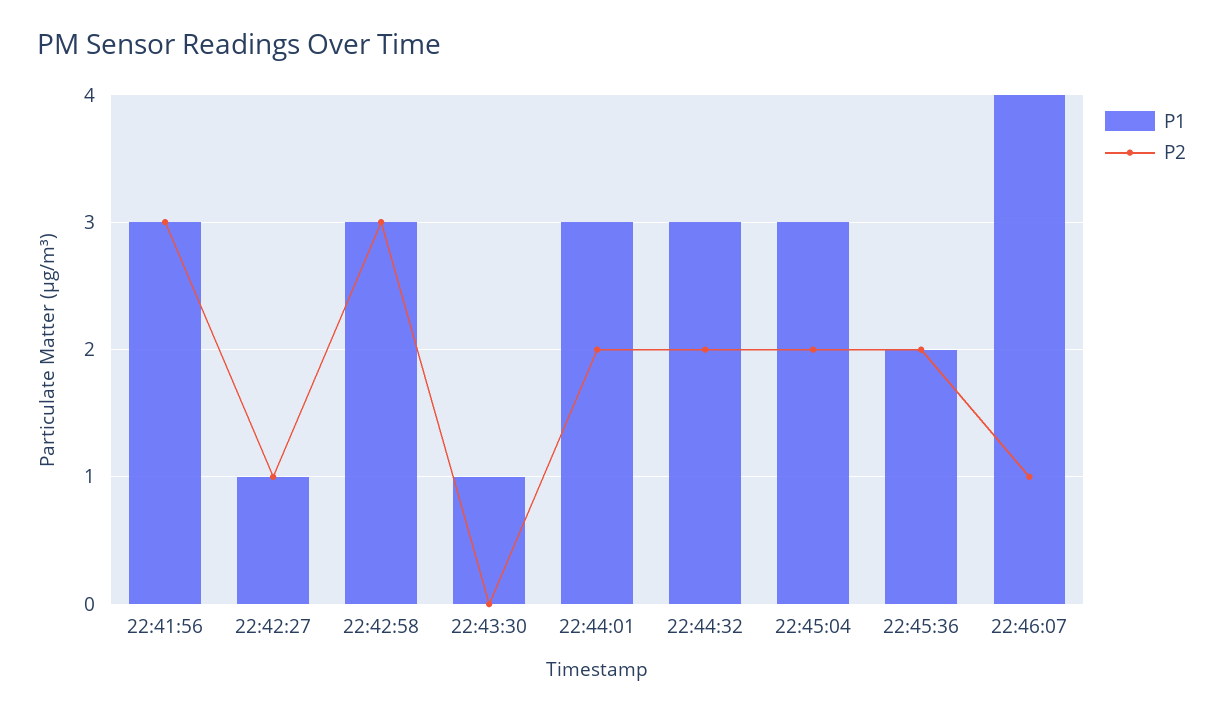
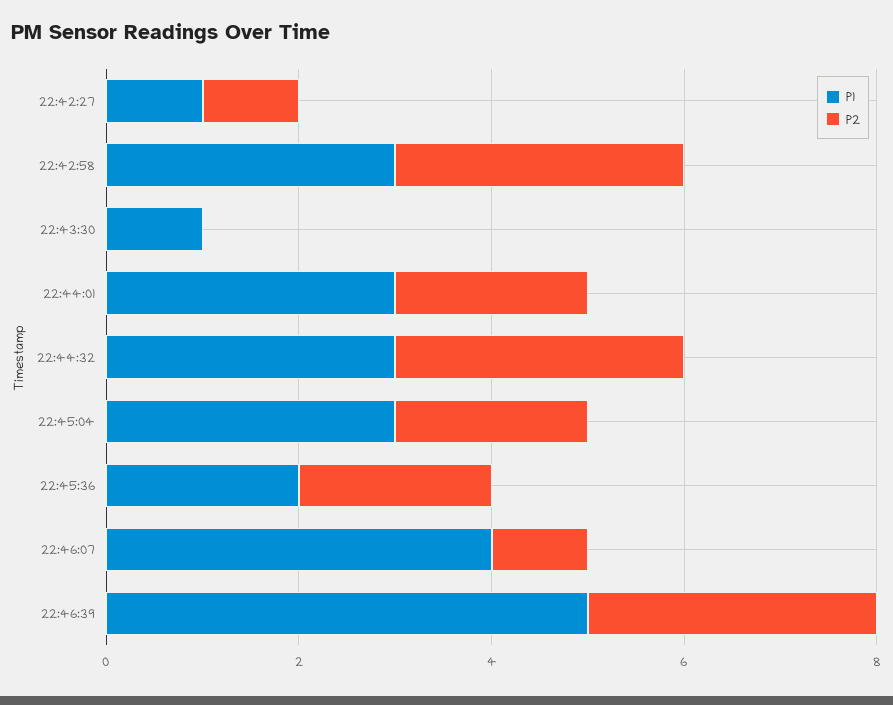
P1, 22:41:56: 3 -> none
P2, 22:41:56: 3 -> none
P2, 22:44:32: 2 -> 3
P1, 22:46:39: none -> 5
P2, 22:46:39: none -> 3

